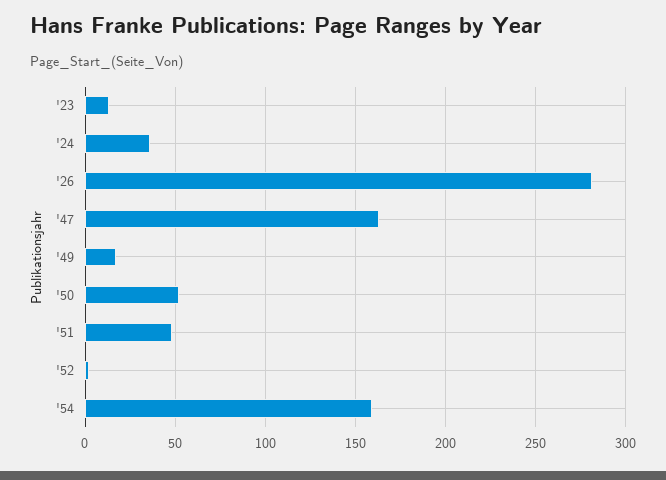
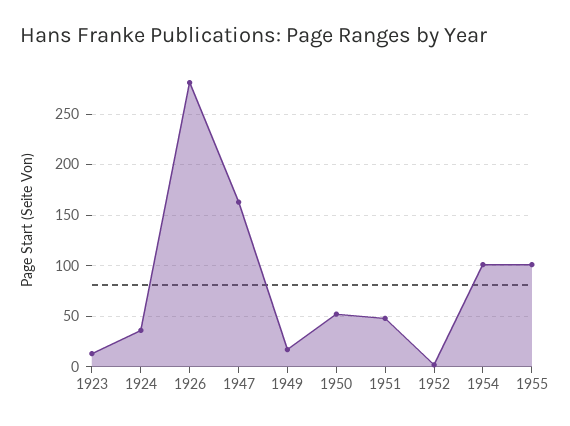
'54: 160 -> 100
1955: none -> 100

